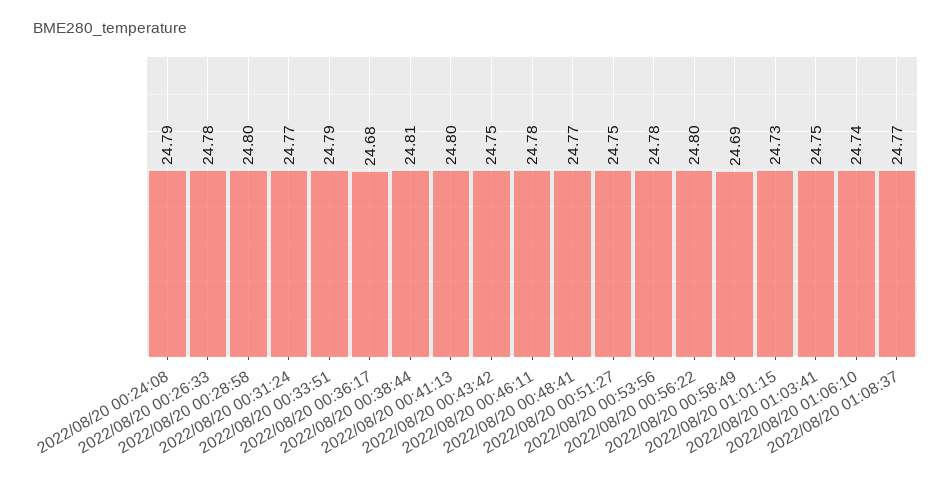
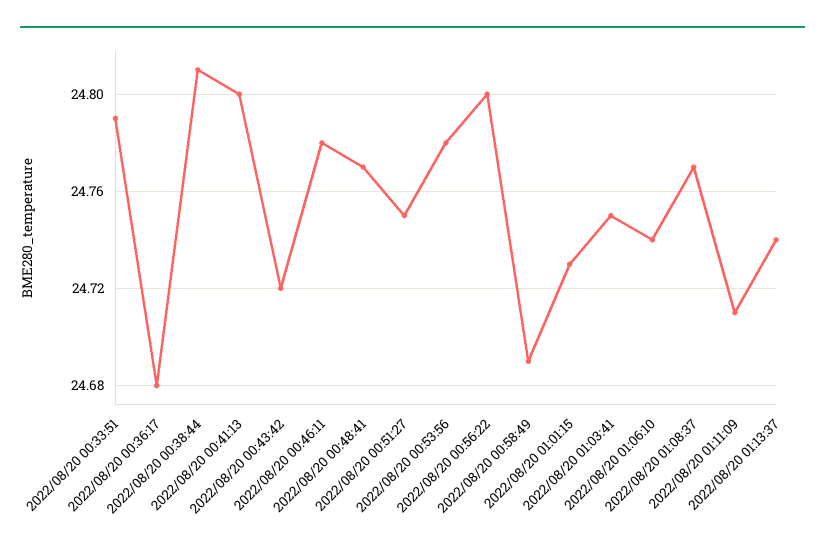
2022/08/20 00:24:08: 24.79 -> none
2022/08/20 00:26:33: 24.78 -> none
2022/08/20 00:28:58: 24.8 -> none
2022/08/20 00:31:24: 24.77 -> none
2022/08/20 00:43:42: 24.75 -> 24.72
2022/08/20 01:11:09: none -> 24.71
2022/08/20 01:13:37: none -> 24.74

